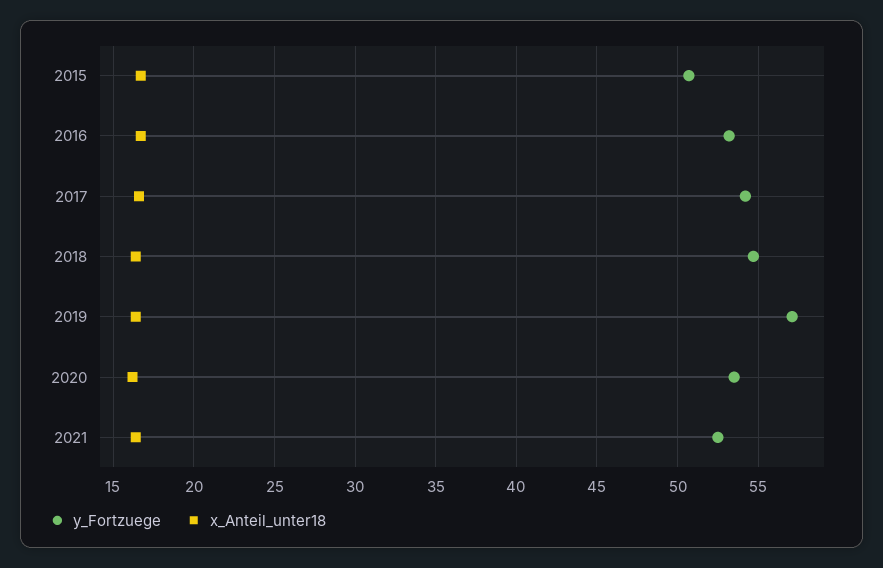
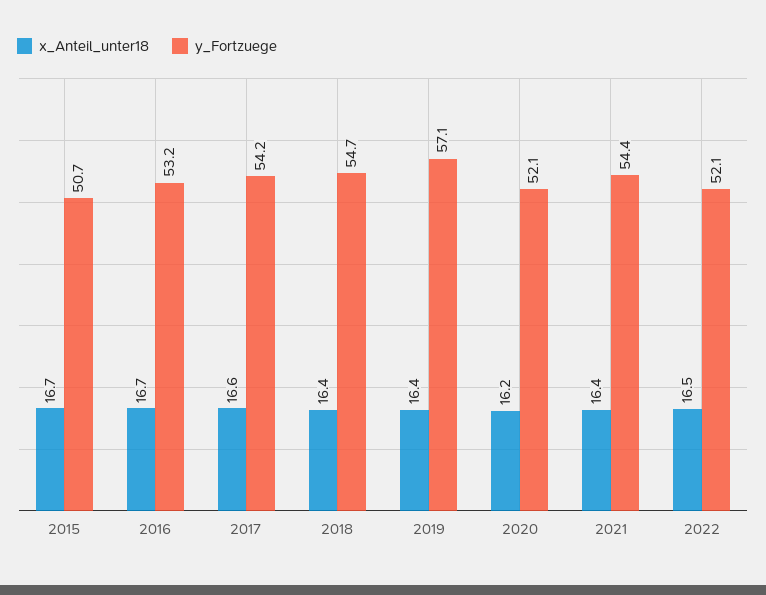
y_Fortzuege, 2020: 53.5 -> 52.1
y_Fortzuege, 2021: 52.5 -> 54.4
x_Anteil_unter18, 2022: none -> 16.5
y_Fortzuege, 2022: none -> 52.1

